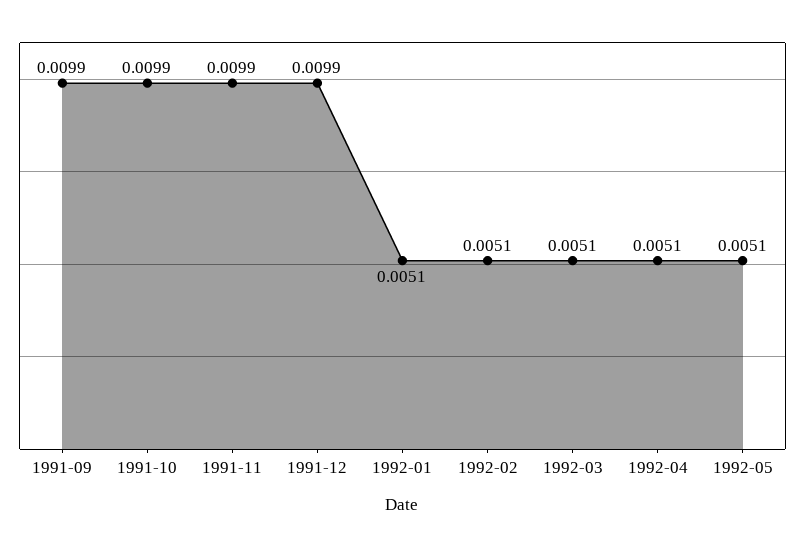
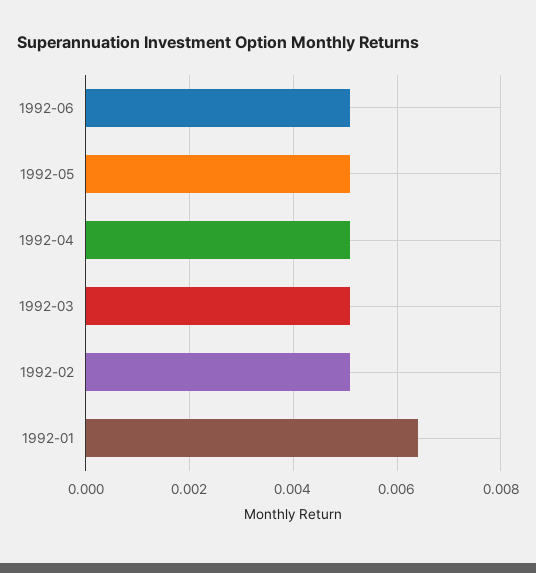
1991-09: 0.0099 -> none
1991-10: 0.0099 -> none
1991-11: 0.0099 -> none
1991-12: 0.0099 -> none
1992-01: 0.0051 -> 0.0065
1992-06: none -> 0.005

